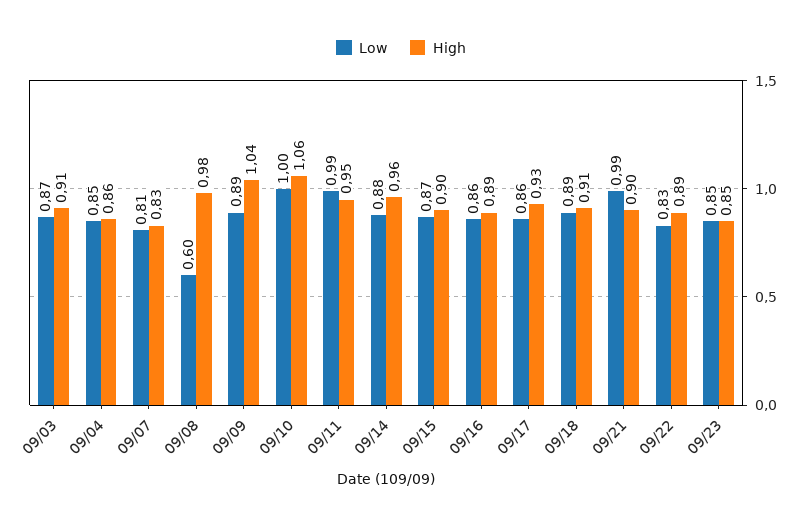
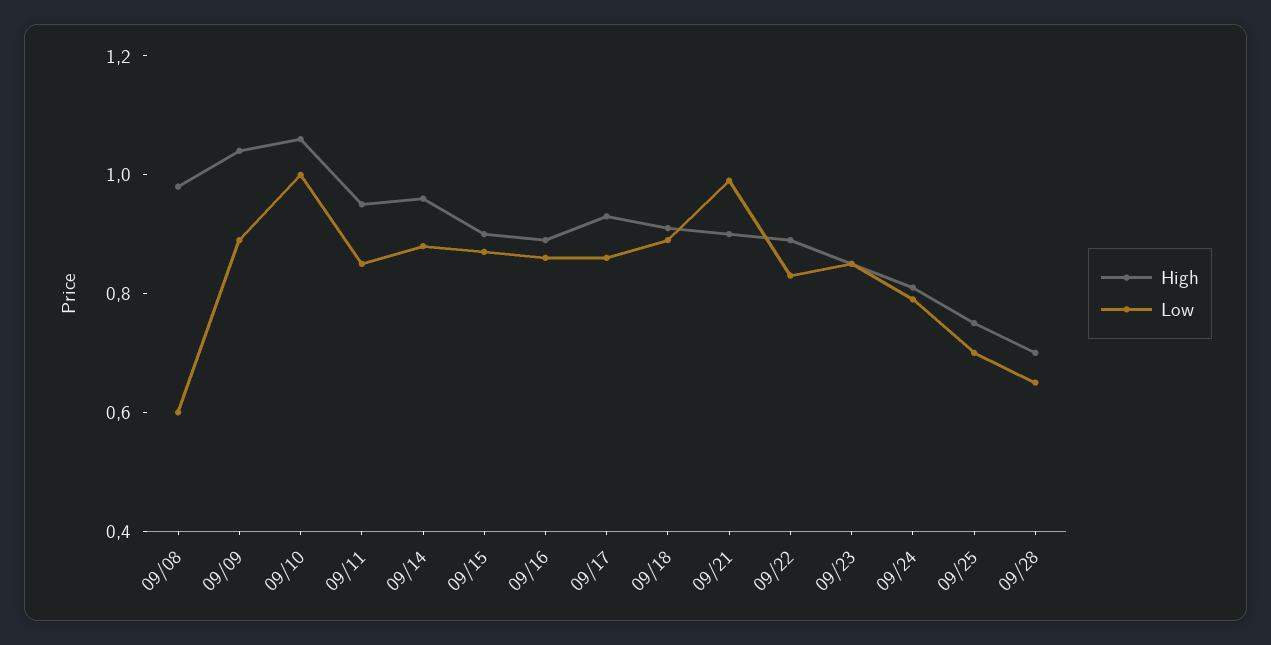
Low, 09/03: 0.87 -> none
High, 09/03: 0.91 -> none
Low, 09/04: 0.85 -> none
High, 09/04: 0.86 -> none
Low, 09/07: 0.81 -> none
High, 09/07: 0.83 -> none
Low, 09/11: 0.99 -> 0.85
High, 09/24: none -> 0.8
Low, 09/24: none -> 0.8
High, 09/25: none -> 0.75
Low, 09/25: none -> 0.7
High, 09/28: none -> 0.7
Low, 09/28: none -> 0.65

